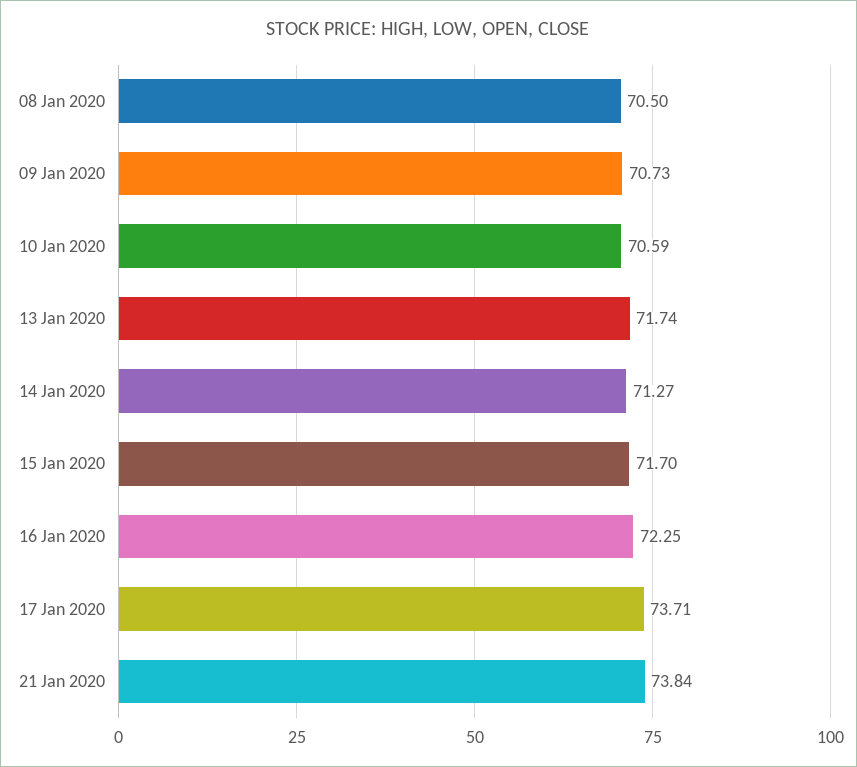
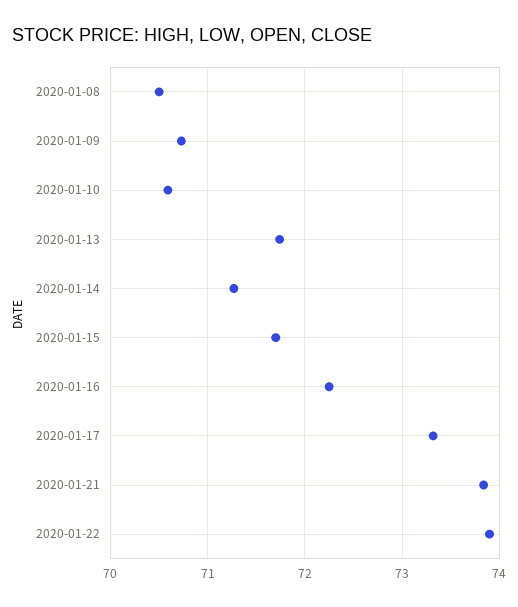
17 Jan 2020: 73.71 -> 73.3
2020-01-22: none -> 73.9

